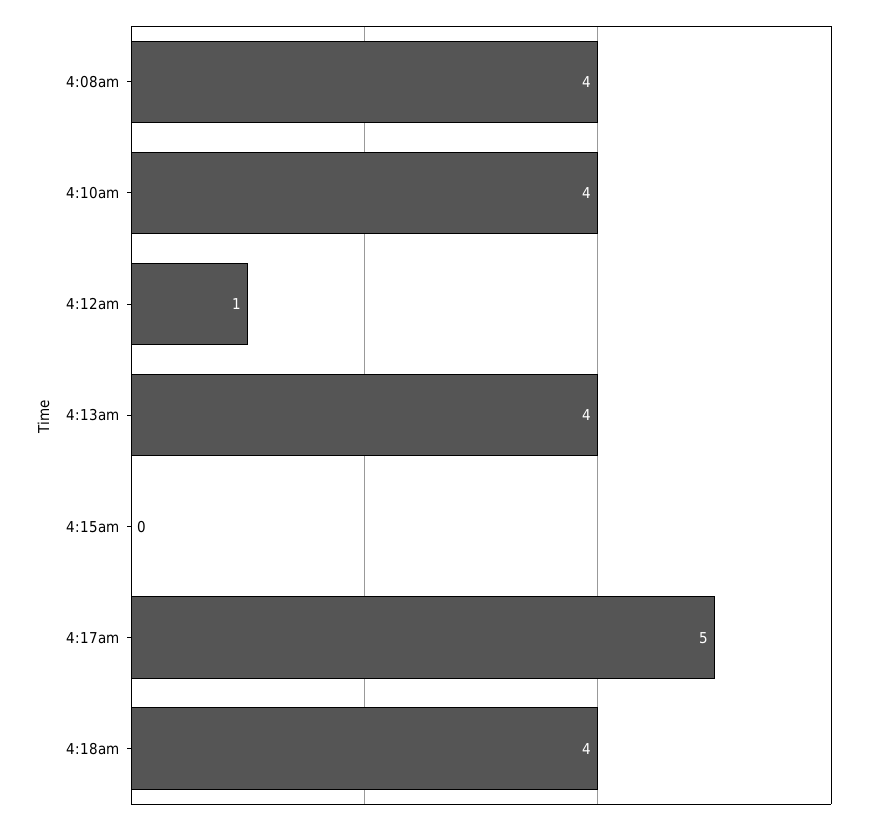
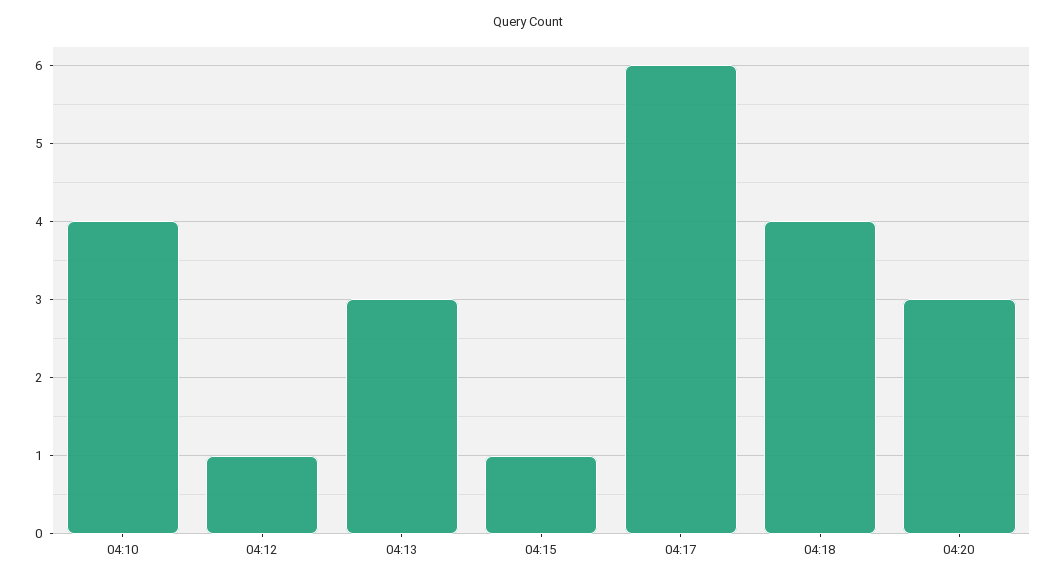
4:08am: 4 -> none
4:13am: 4 -> 3
4:15am: 0 -> 1
4:17am: 5 -> 6
04:20: none -> 3

